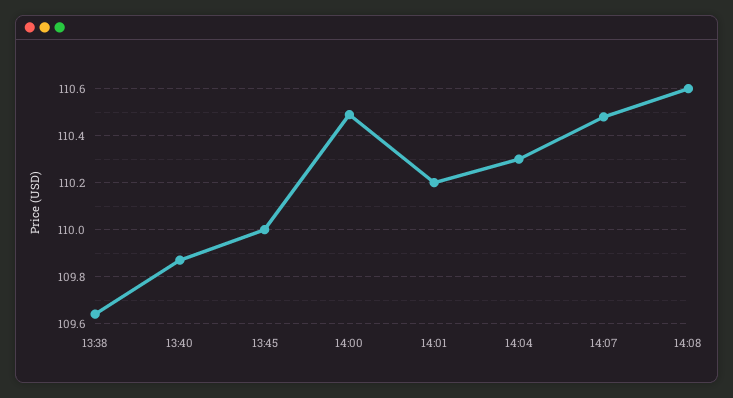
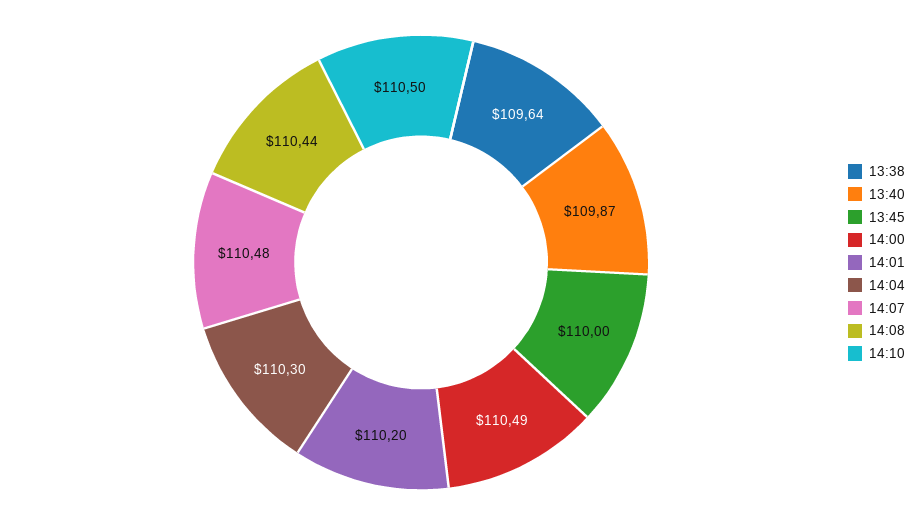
14:08: 110.6 -> 110.44
14:10: none -> 110.5

